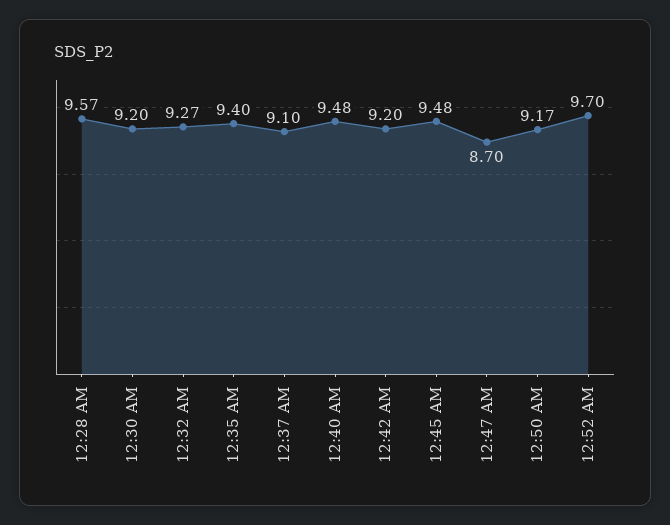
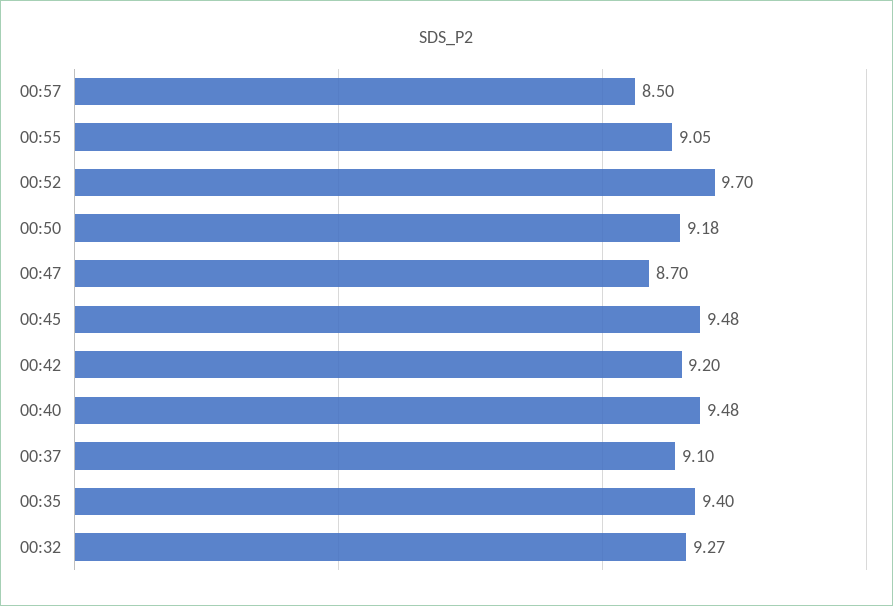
12:28 AM: 9.57 -> none
12:30 AM: 9.2 -> none
12:50 AM: 9.17 -> 9.18
00:57: none -> 8.5
00:55: none -> 9.05

